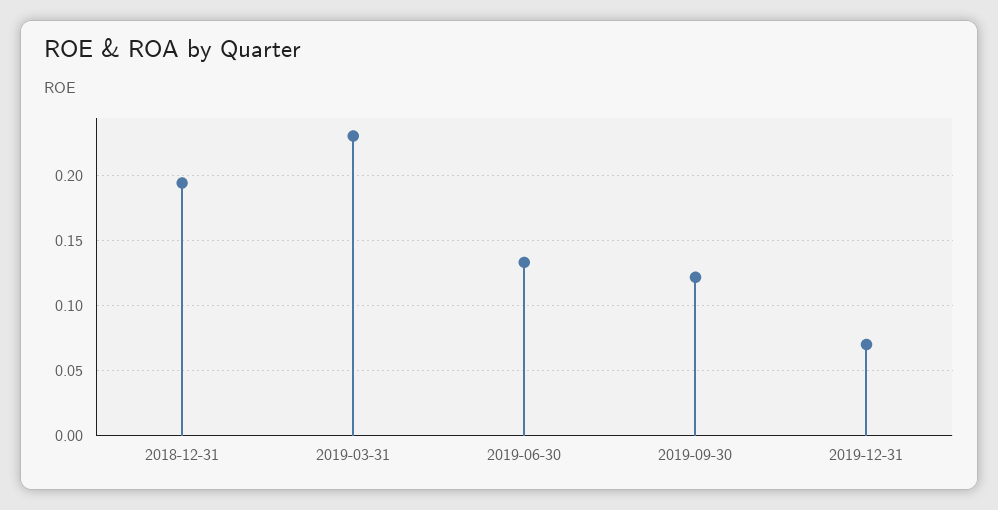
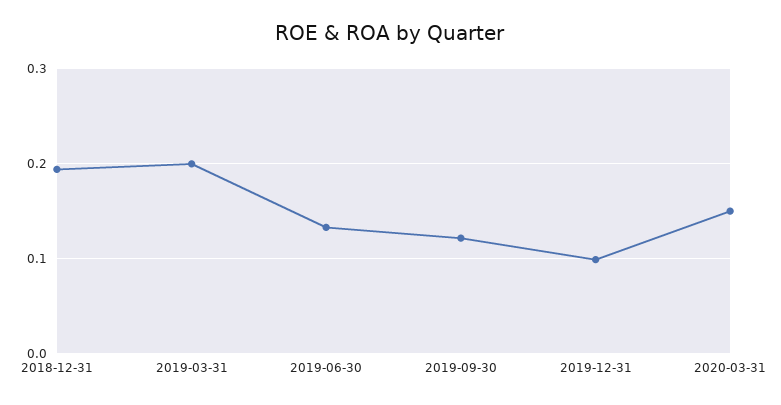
2019-03-31: 0.23 -> 0.2
2019-12-31: 0.07 -> 0.1
2020-03-31: none -> 0.15

